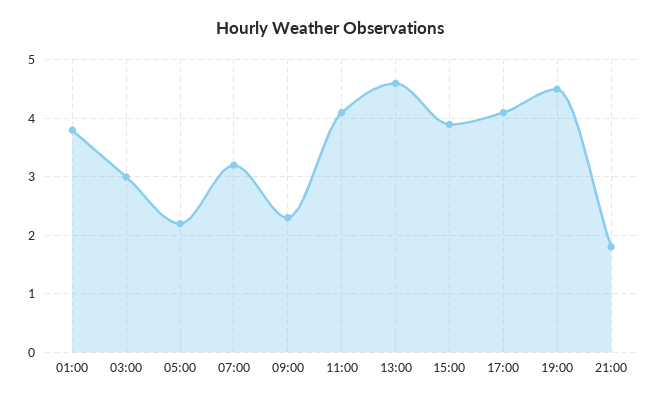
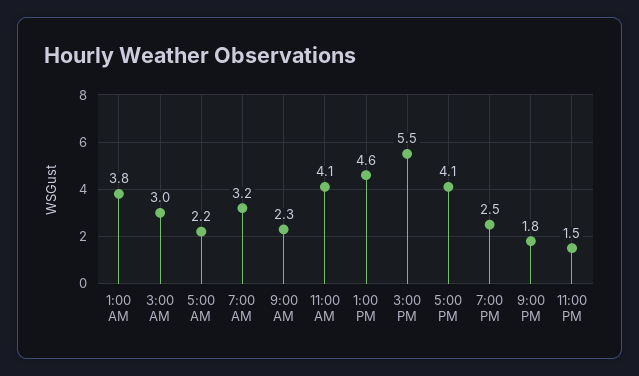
15:00: 4 -> 5.5
19:00: 4.5 -> 2.5
11:00 PM: none -> 1.5

